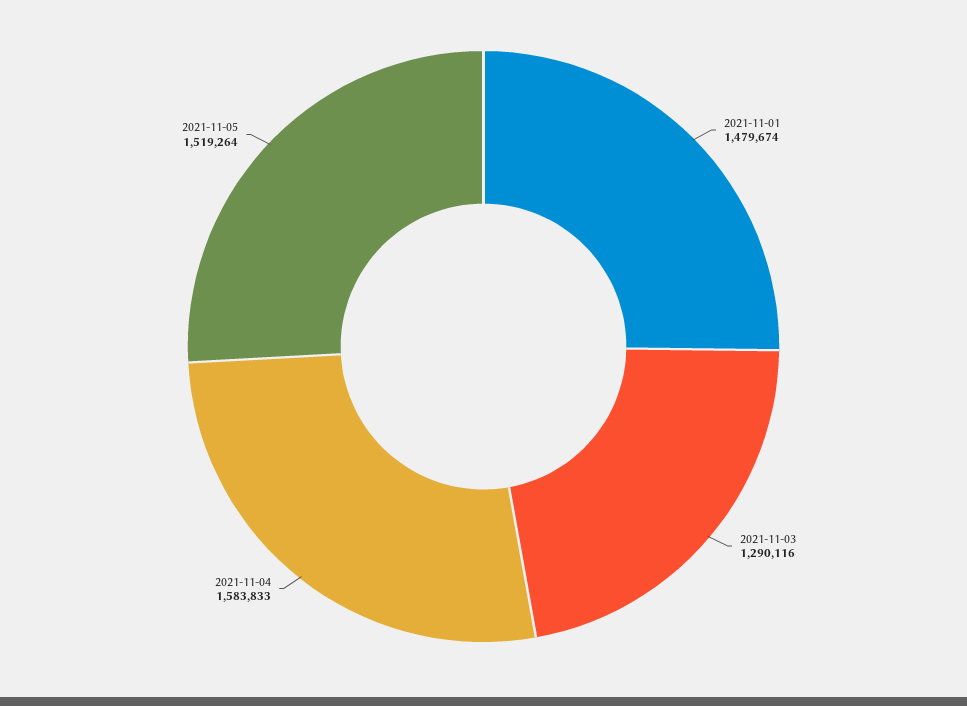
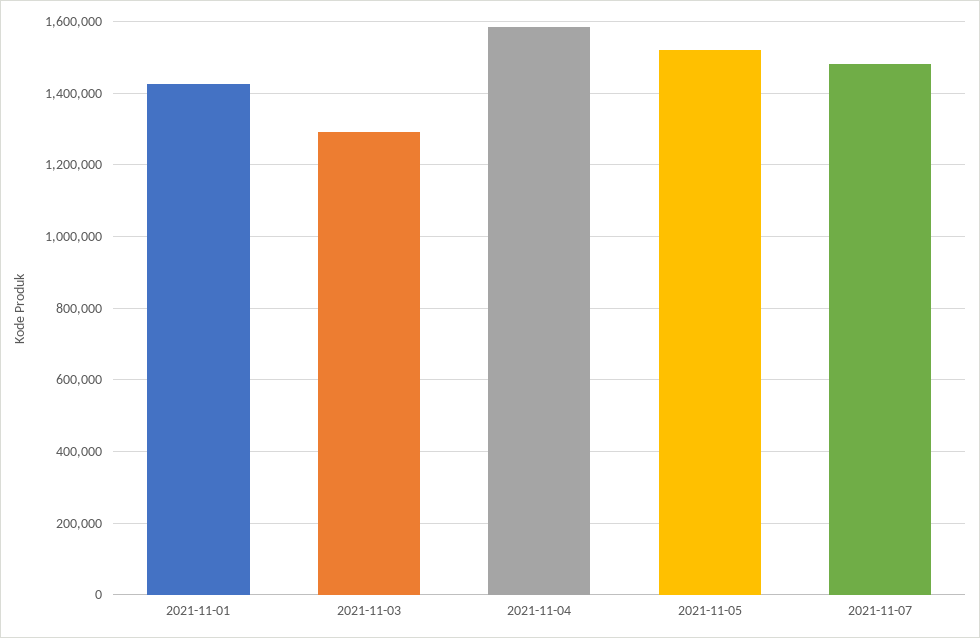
2021-11-01: 1479674 -> 1420000
2021-11-07: none -> 1480000

